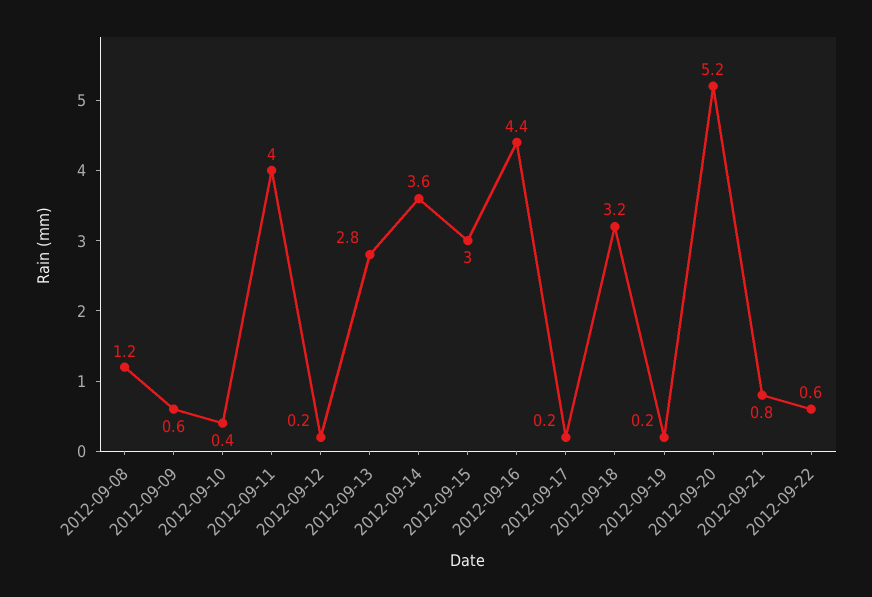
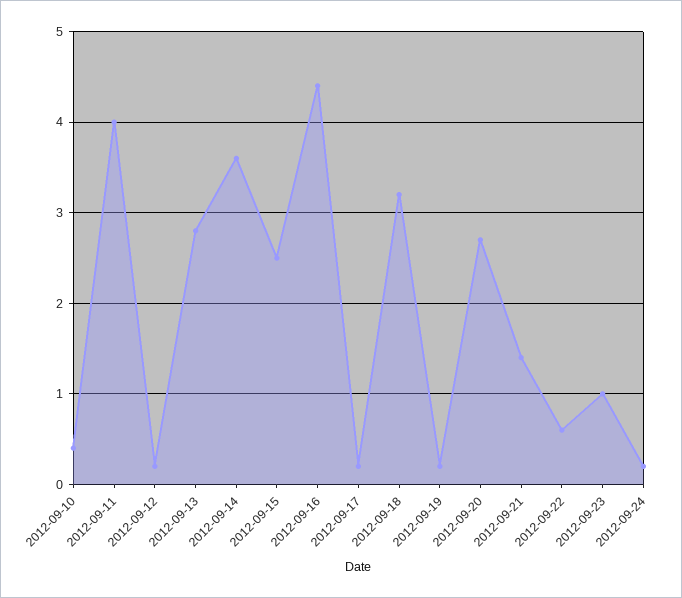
2012-09-08: 1.2 -> none
2012-09-09: 0.6 -> none
2012-09-15: 3 -> 2.5
2012-09-20: 5.2 -> 2.7
2012-09-21: 0.8 -> 1.4
2012-09-23: none -> 1
2012-09-24: none -> 0.2

